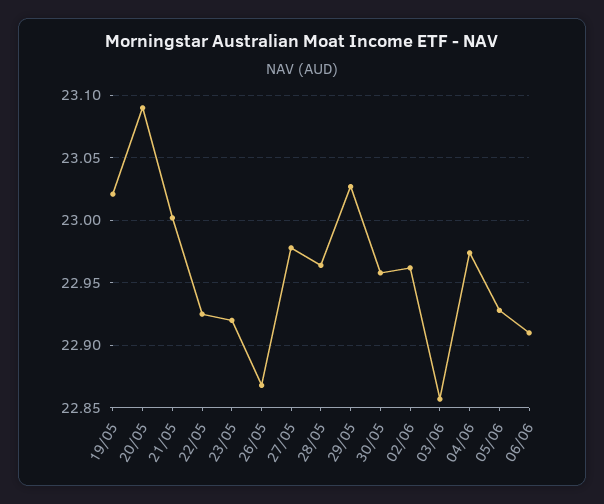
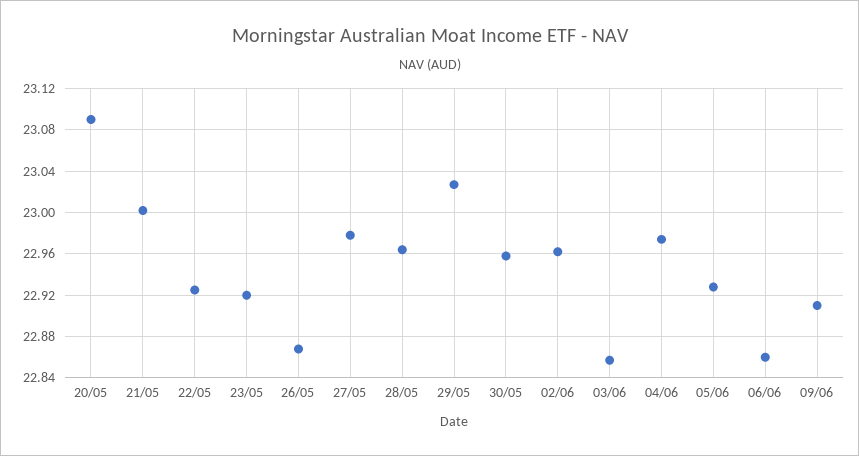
19/05: 23.02 -> none
06/06: 22.91 -> 22.86
09/06: none -> 22.91

